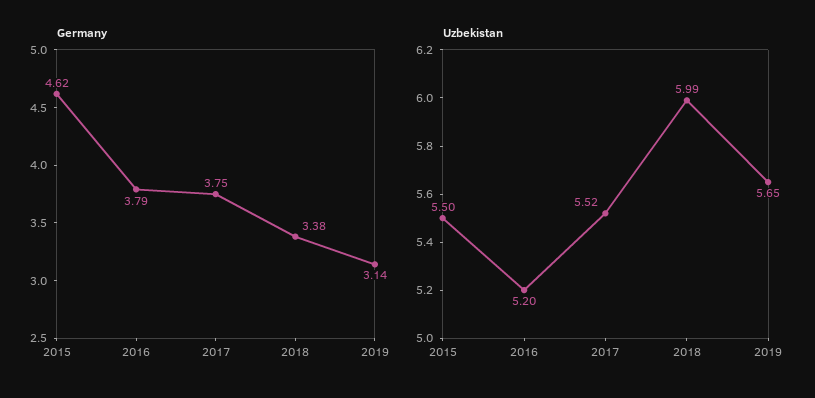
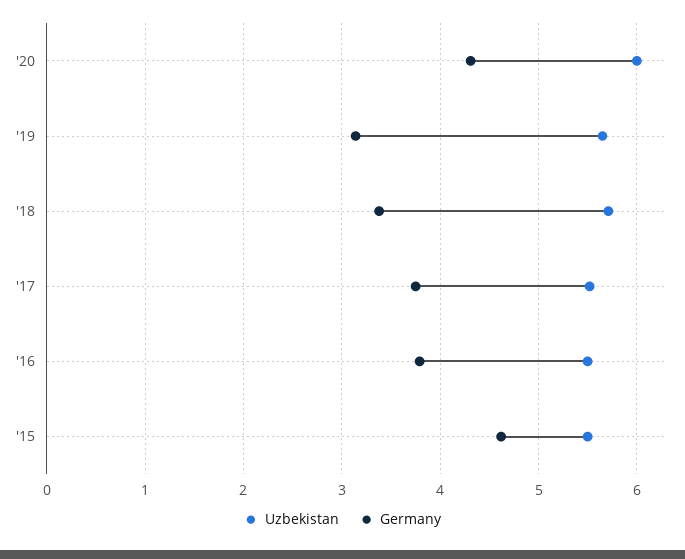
Uzbekistan, 2016: 5.2 -> 5.5
Uzbekistan, 2018: 5.99 -> 5.7
Uzbekistan, '20: none -> 6
Germany, '20: none -> 4.3

